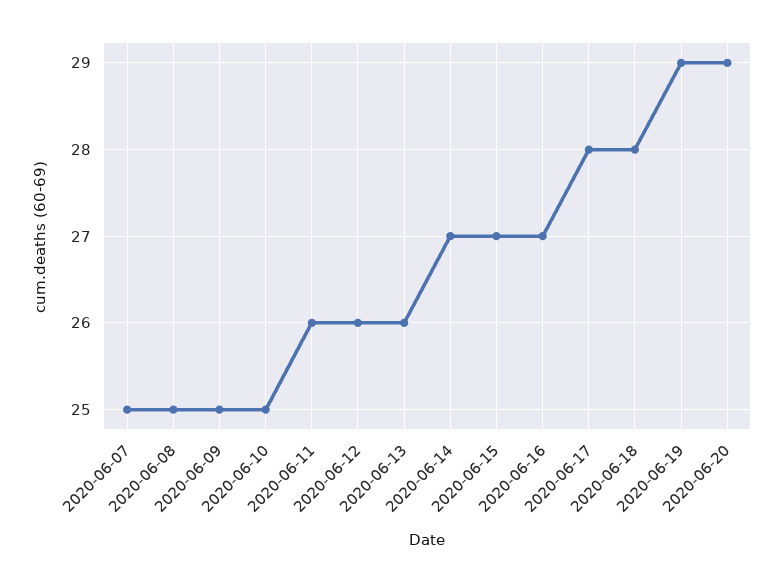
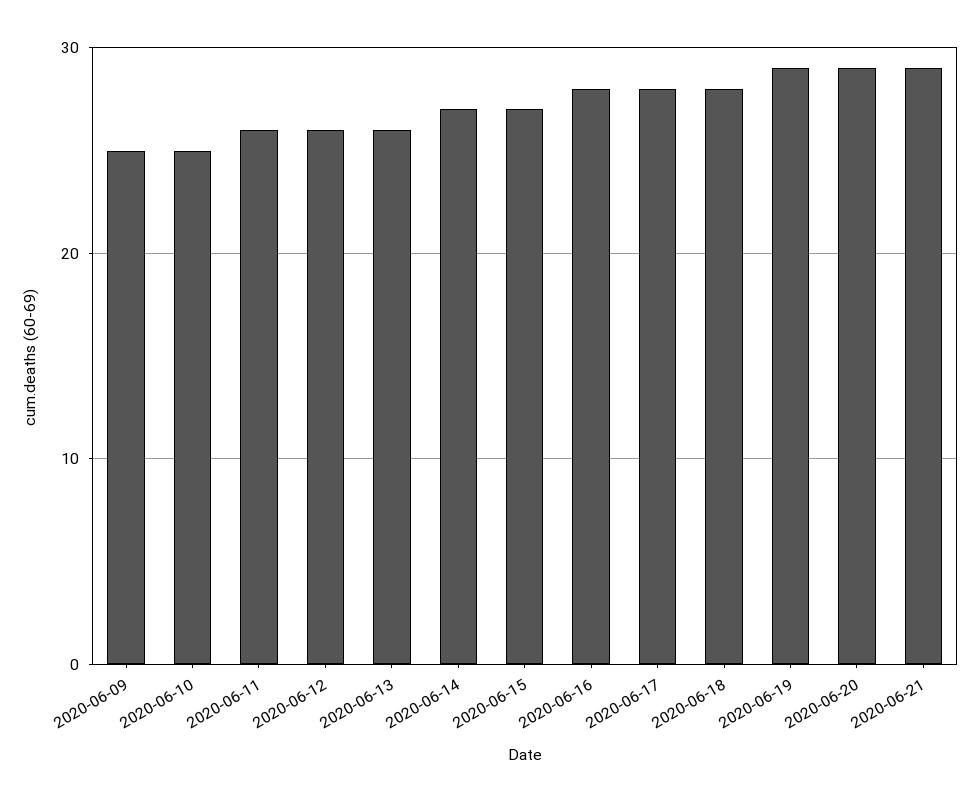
2020-06-07: 25 -> none
2020-06-08: 25 -> none
2020-06-16: 27 -> 28
2020-06-21: none -> 29

